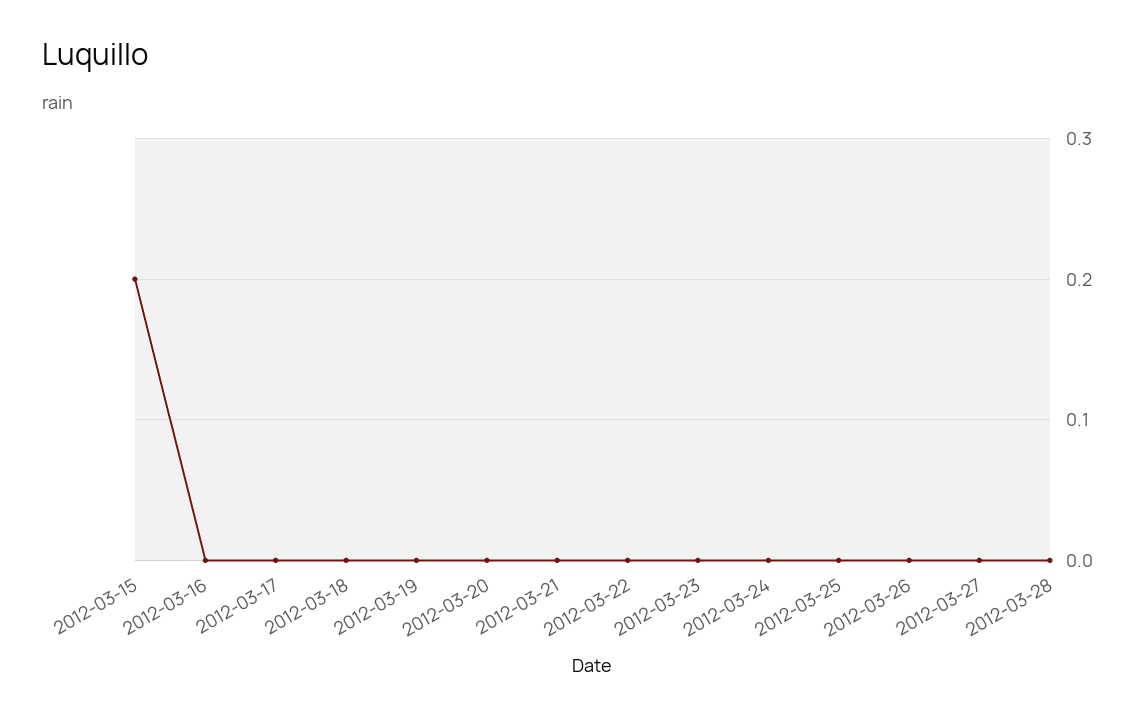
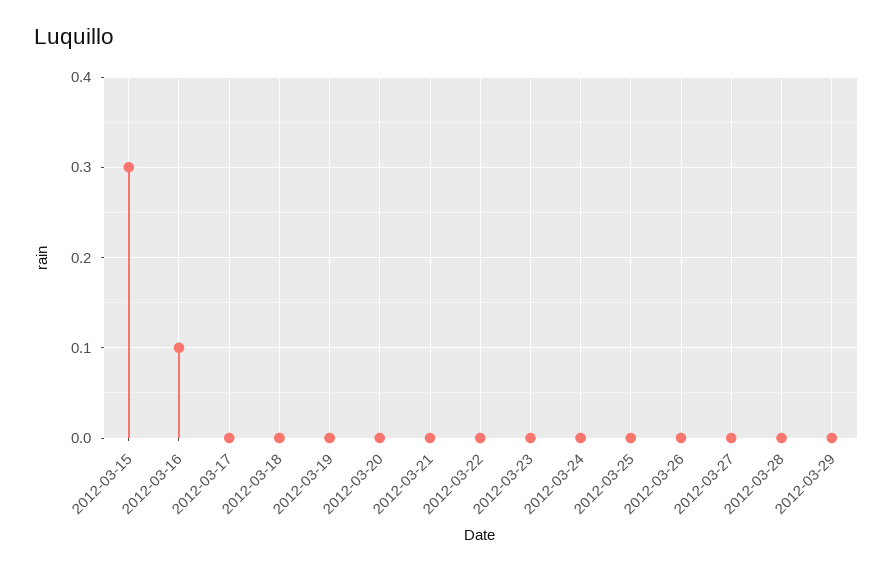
2012-03-15: 0.2 -> 0.3
2012-03-16: 0 -> 0.1
2012-03-29: none -> 0

